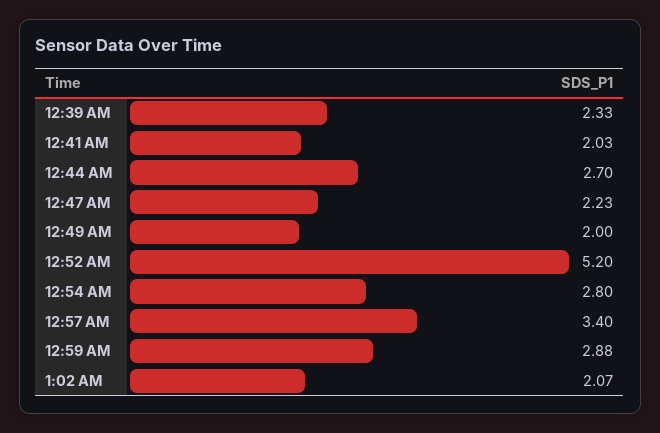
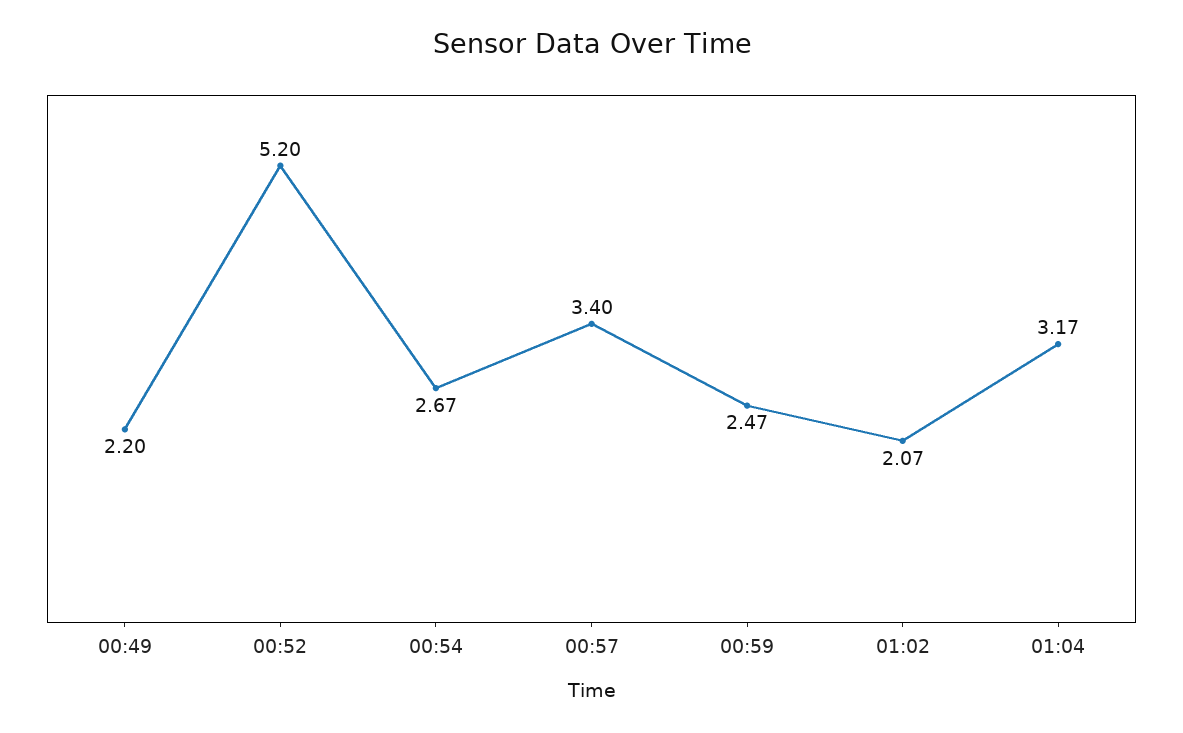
12:39 AM: 2.33 -> none
12:41 AM: 2.03 -> none
12:44 AM: 2.7 -> none
12:47 AM: 2.23 -> none
12:49 AM: 2 -> 2.2
12:54 AM: 2.8 -> 2.67
12:59 AM: 2.88 -> 2.47
01:04: none -> 3.17

